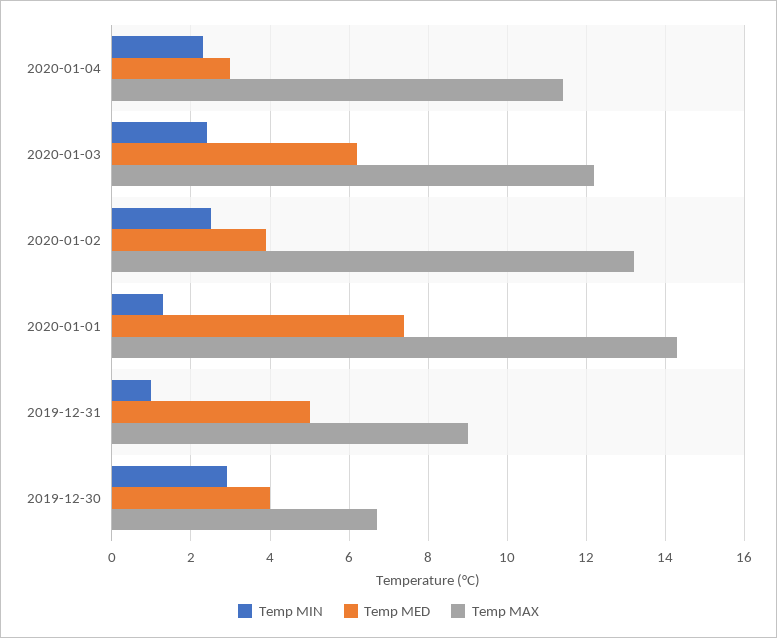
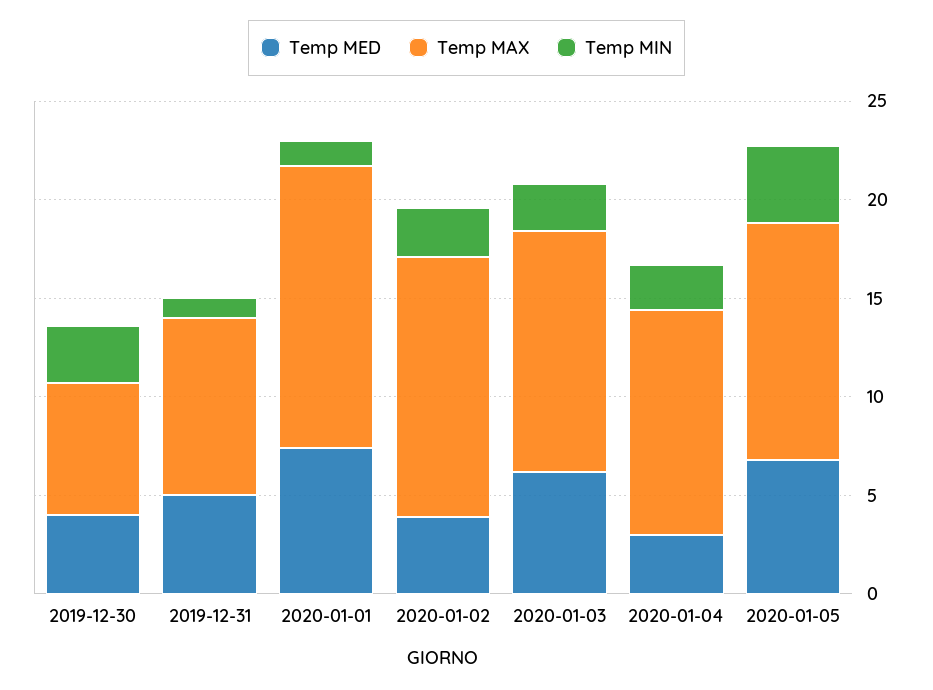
Temp MED, 2020-01-05: none -> 7
Temp MAX, 2020-01-05: none -> 12
Temp MIN, 2020-01-05: none -> 4

